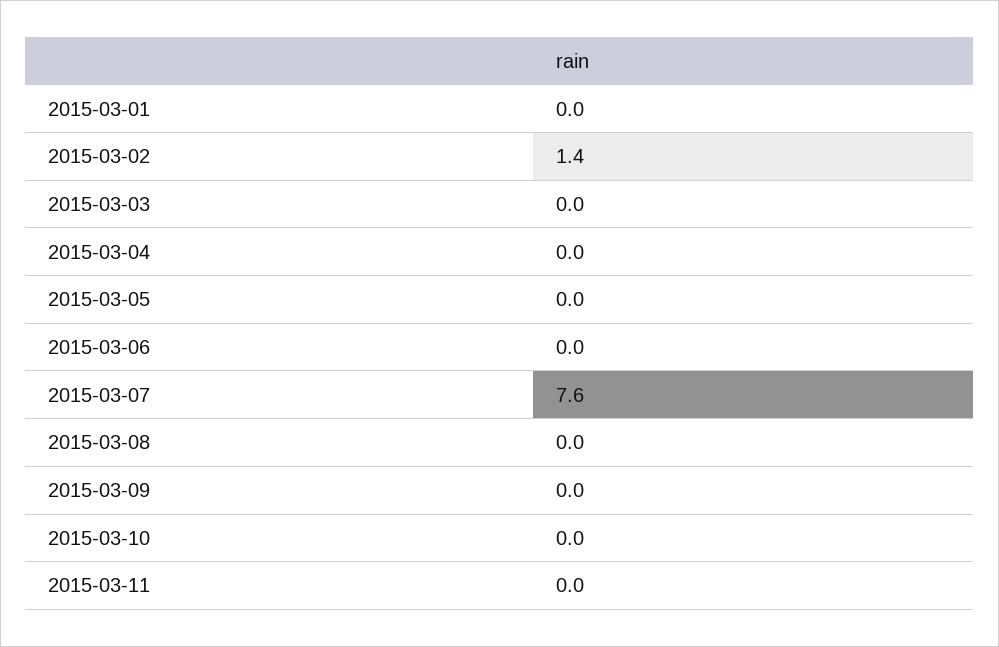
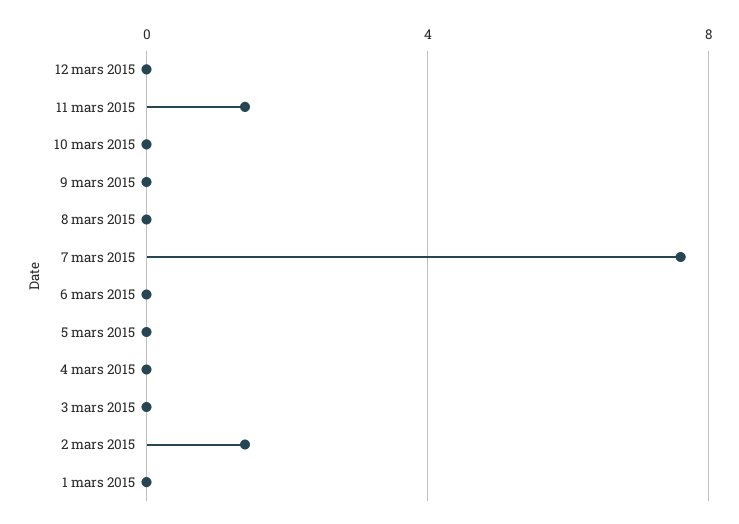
2015-03-11: 0 -> 1.5
12 mars 2015: none -> 0

